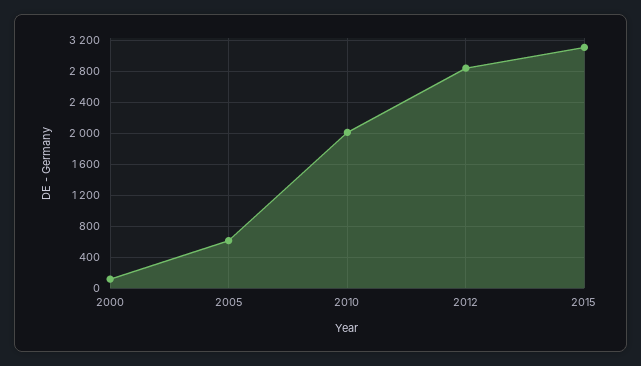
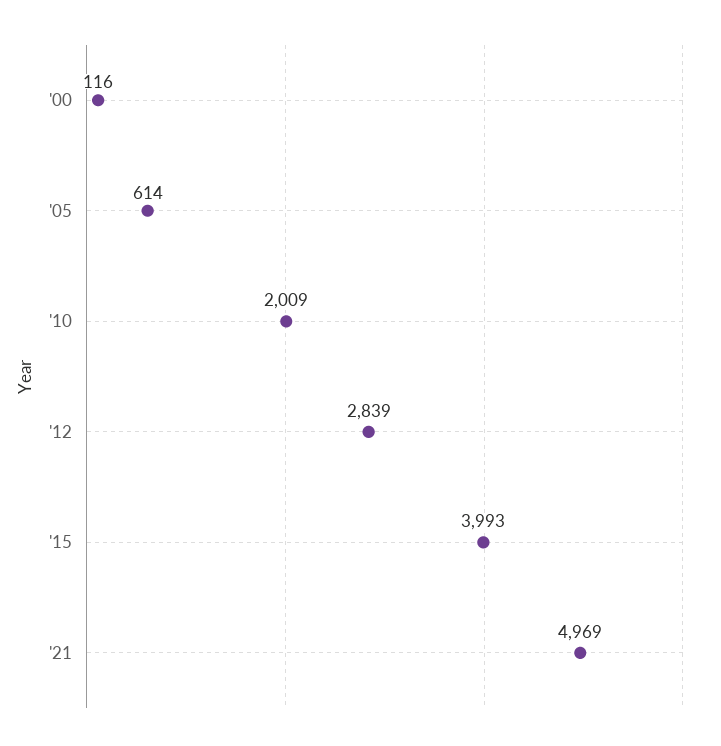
2015: 3100 -> 3993
'21: none -> 4969

